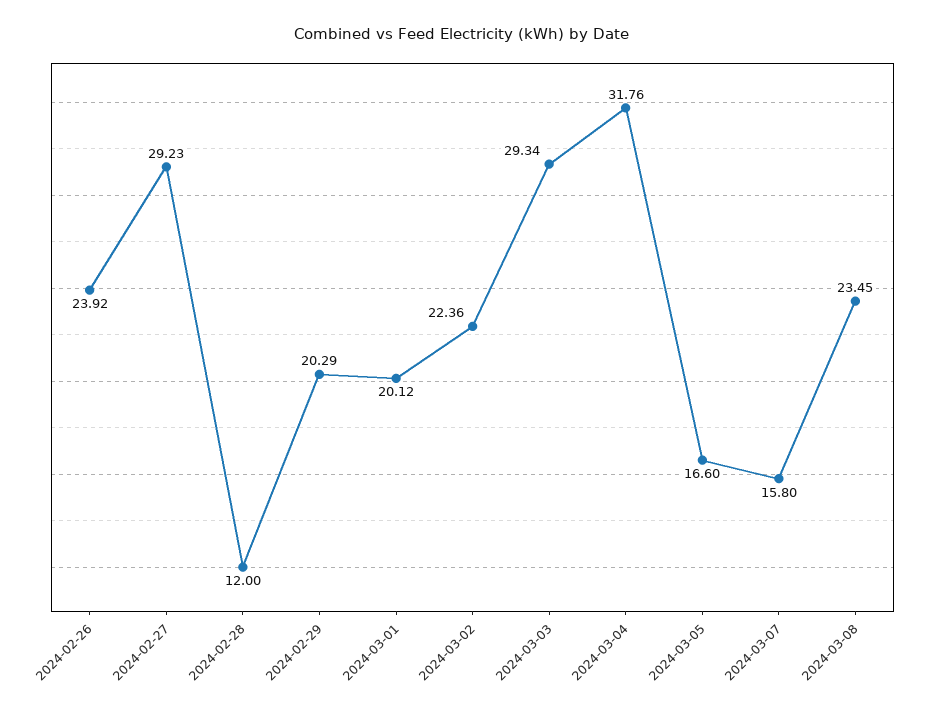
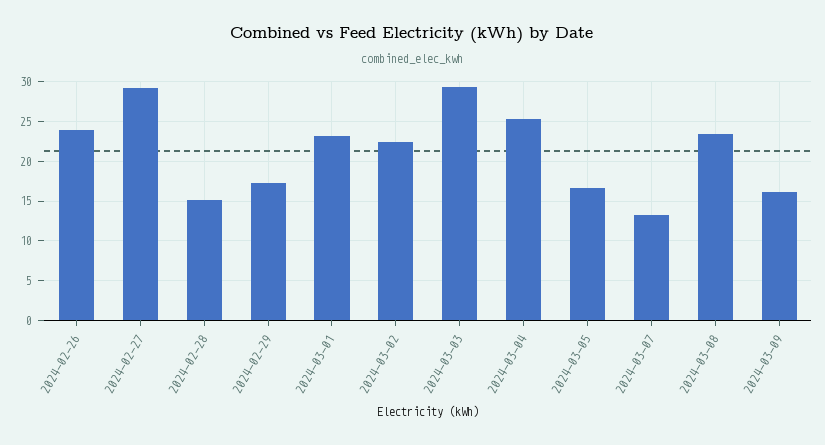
2024-02-28: 12 -> 15
2024-02-29: 20.29 -> 17
2024-03-01: 20.12 -> 23
2024-03-04: 31.76 -> 25
2024-03-07: 15.8 -> 13
2024-03-09: none -> 16

